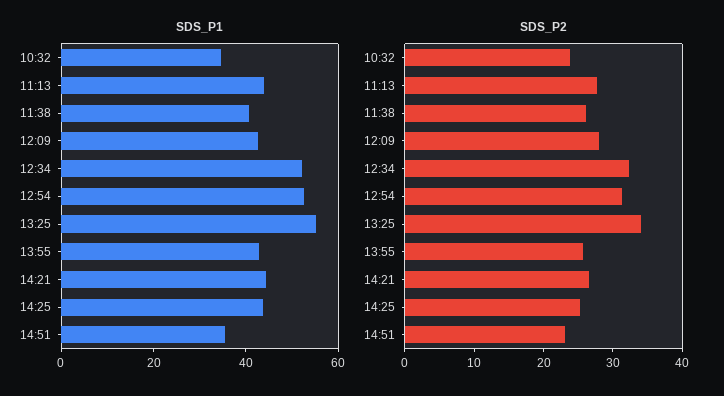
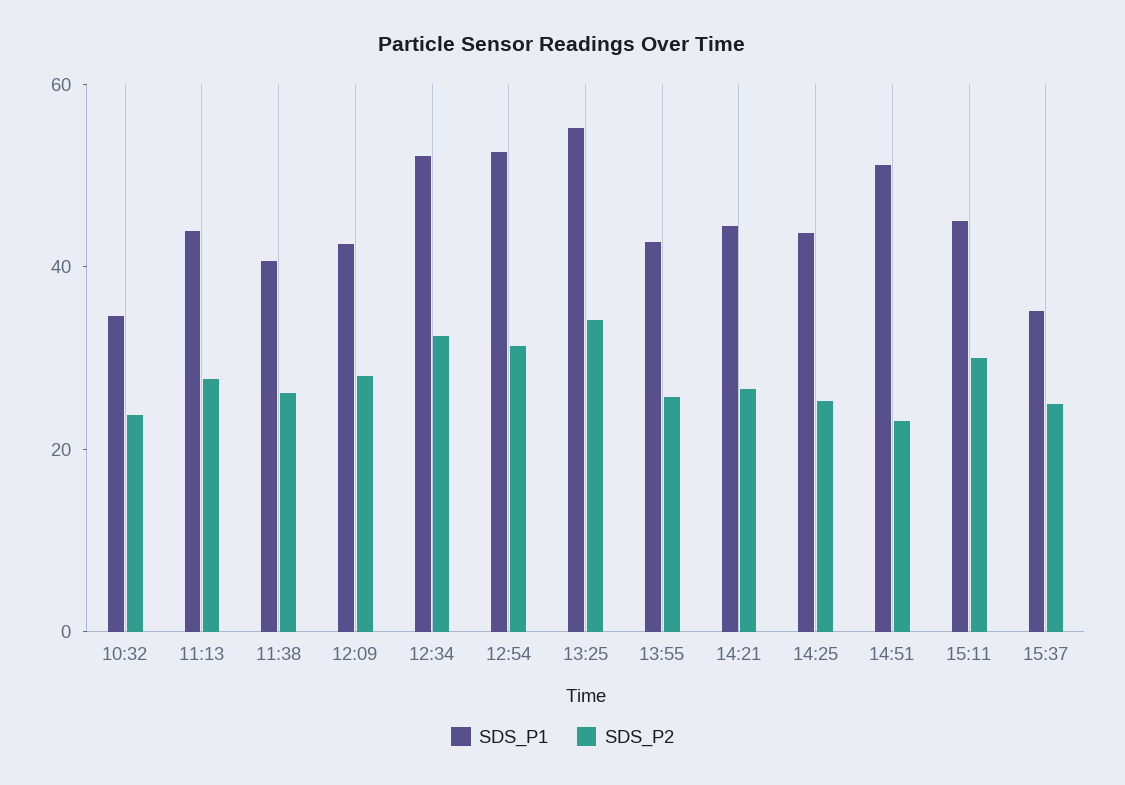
SDS_P1, 14:51: 35 -> 50
SDS_P1, 15:11: none -> 45
SDS_P2, 15:11: none -> 30
SDS_P1, 15:37: none -> 35
SDS_P2, 15:37: none -> 25

